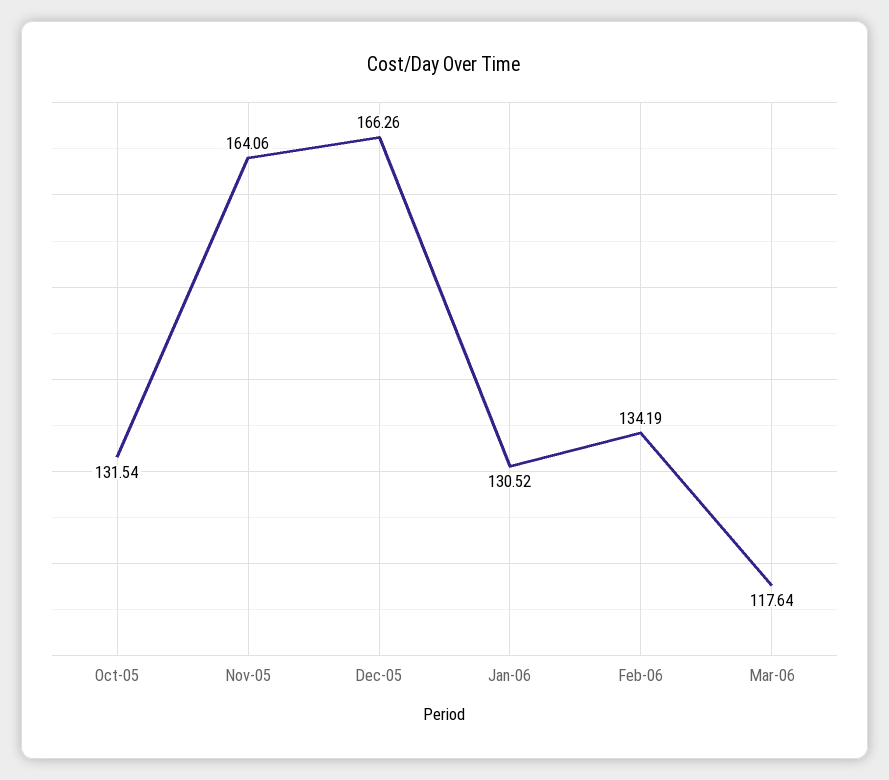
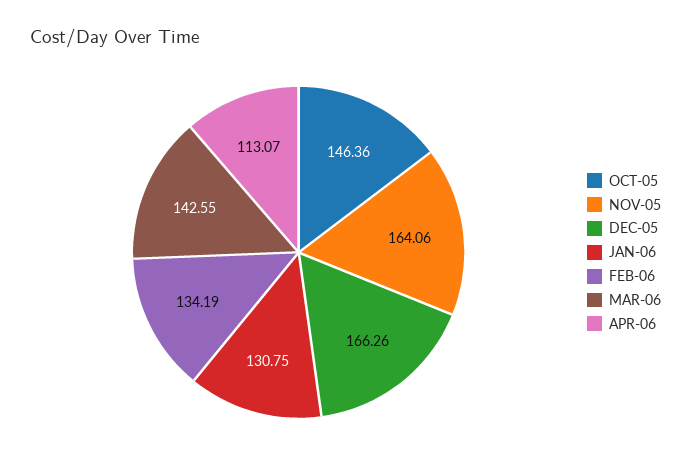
Oct-05: 131.54 -> 146.36
Jan-06: 130.52 -> 130.75
Mar-06: 117.64 -> 142.55
APR-06: none -> 113.07

